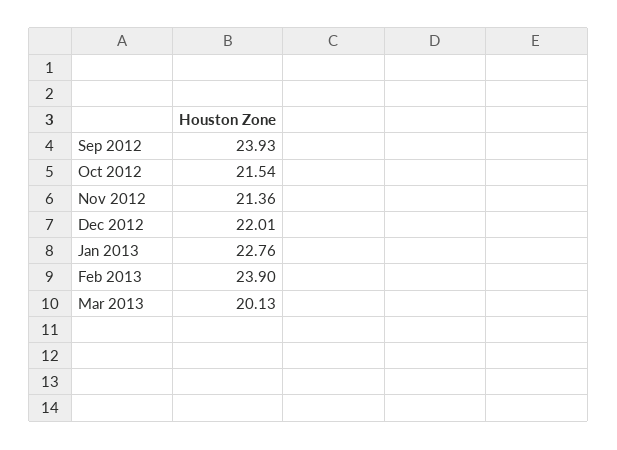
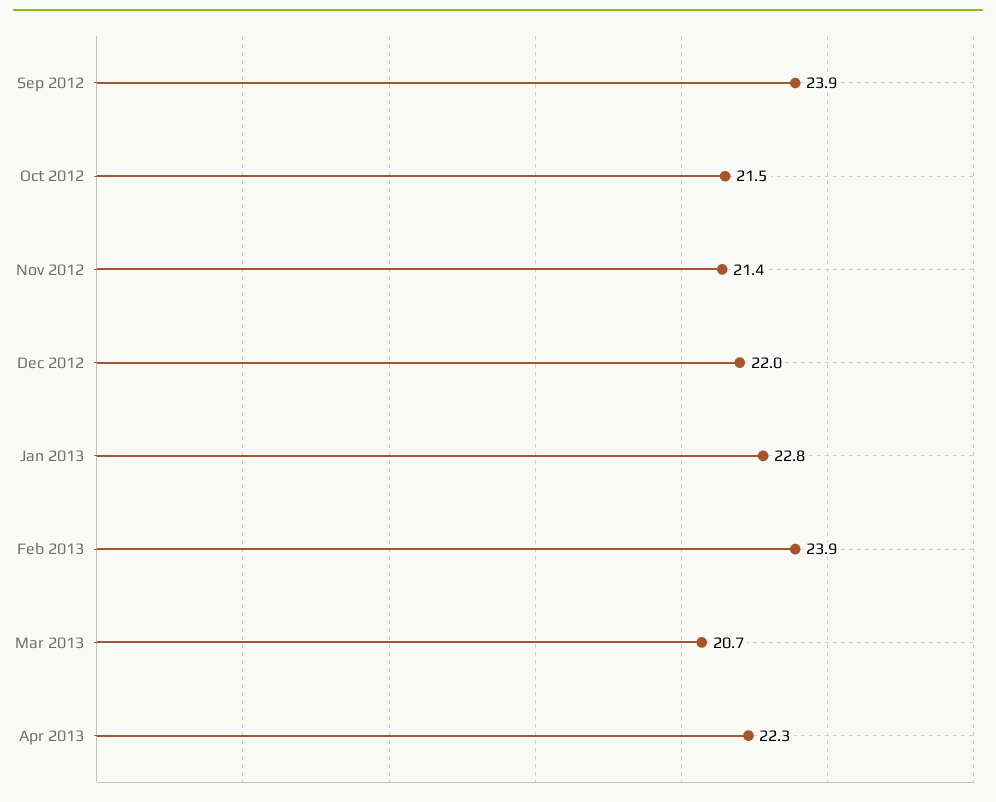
Mar 2013: 20.13 -> 20.7
Apr 2013: none -> 22.3

